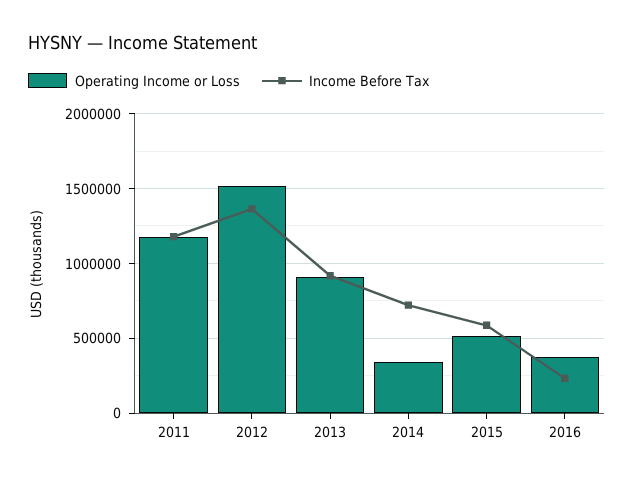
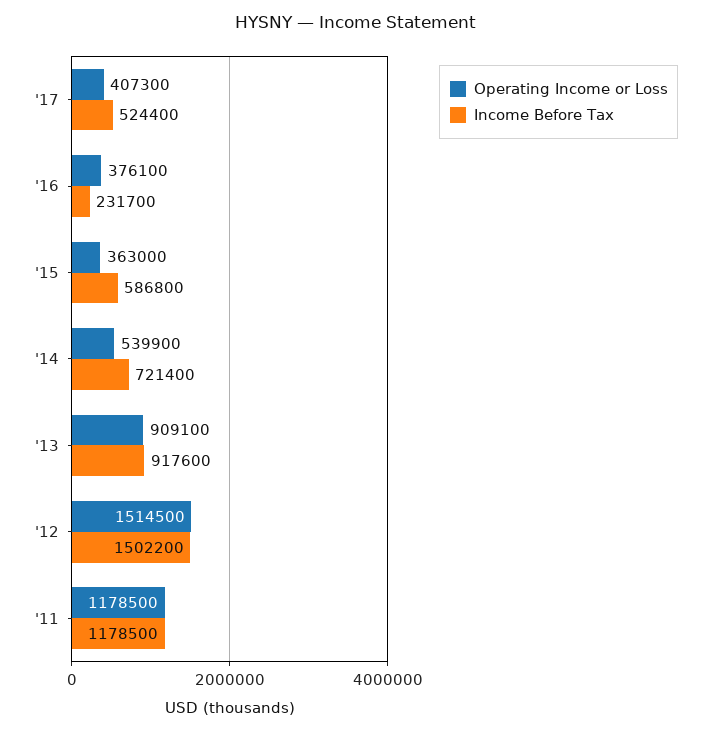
Income Before Tax, 2012: 1350000 -> 1502200
Operating Income or Loss, 2014: 350000 -> 539900
Operating Income or Loss, 2015: 500000 -> 363000
Operating Income or Loss, '17: none -> 407300
Income Before Tax, '17: none -> 524400

